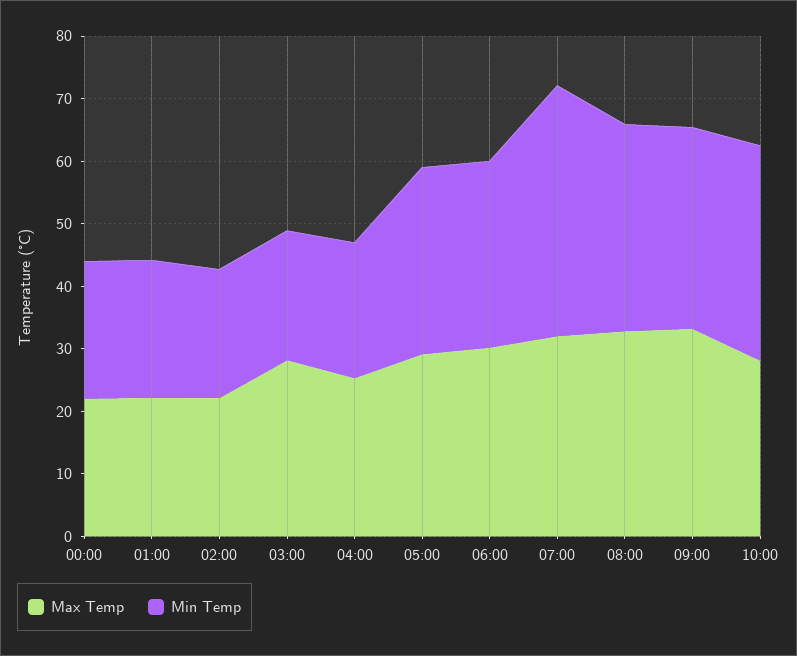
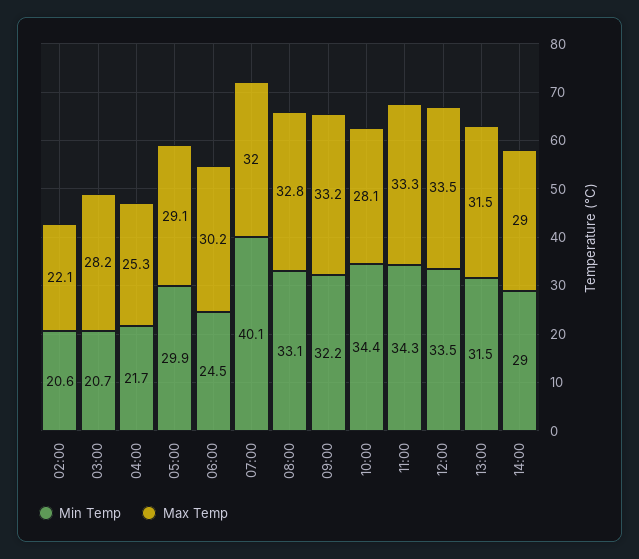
Max Temp, 00:00: 22 -> none
Min Temp, 00:00: 22 -> none
Max Temp, 01:00: 22 -> none
Min Temp, 01:00: 22 -> none
Min Temp, 06:00: 30 -> 24.5
Min Temp, 11:00: none -> 34.3
Max Temp, 11:00: none -> 33.3
Min Temp, 12:00: none -> 33.5
Max Temp, 12:00: none -> 33.5
Min Temp, 13:00: none -> 31.5
Max Temp, 13:00: none -> 31.5
Min Temp, 14:00: none -> 29
Max Temp, 14:00: none -> 29

